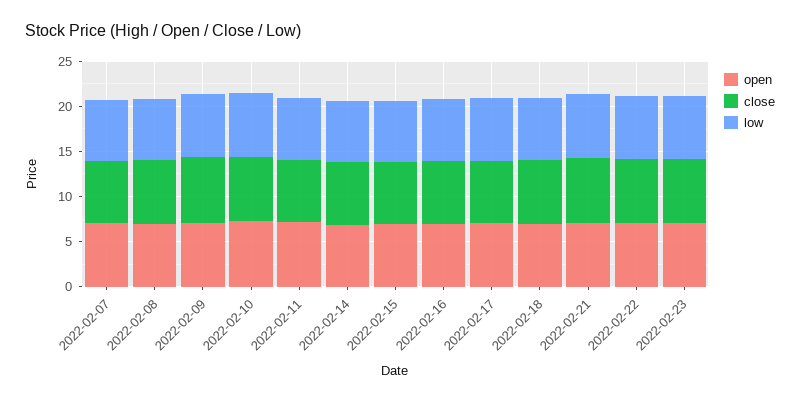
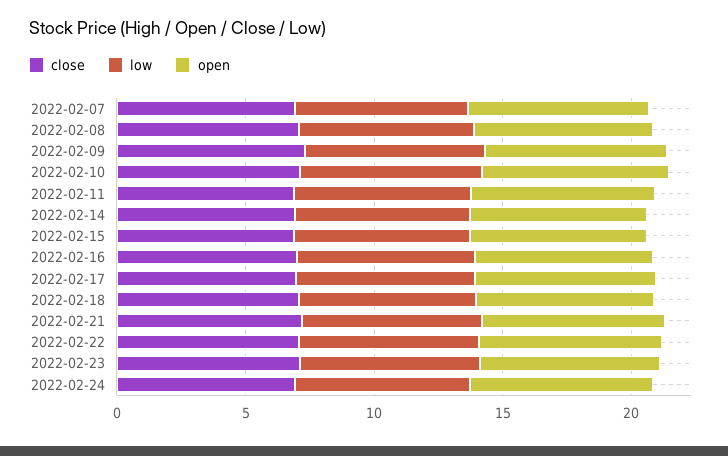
close, 2022-02-24: none -> 7
low, 2022-02-24: none -> 7
open, 2022-02-24: none -> 7

